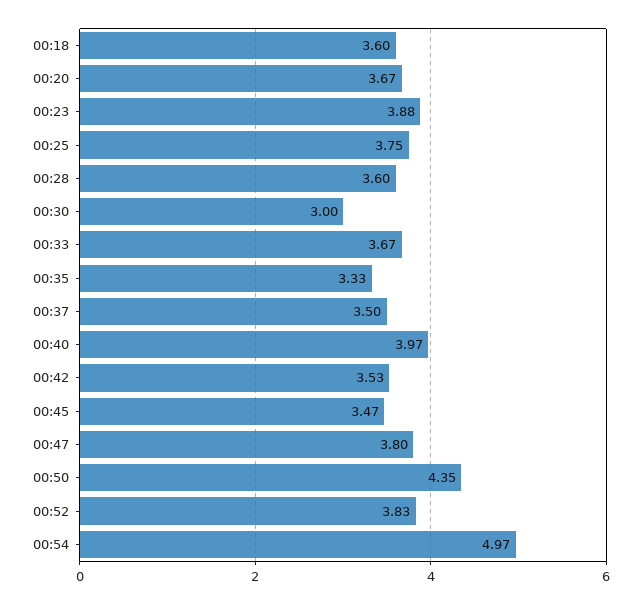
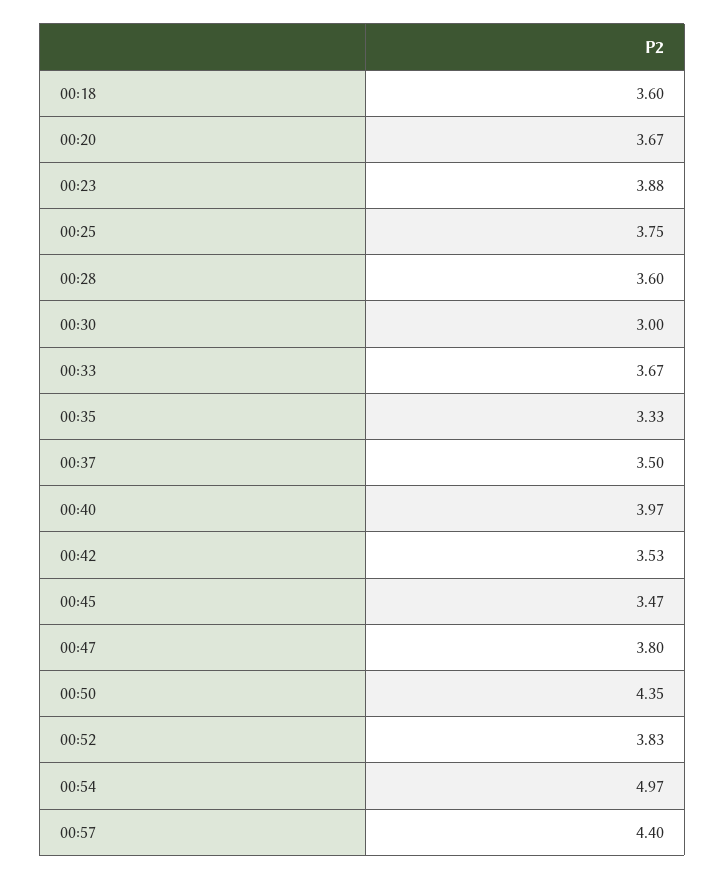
00:57: none -> 4.4

